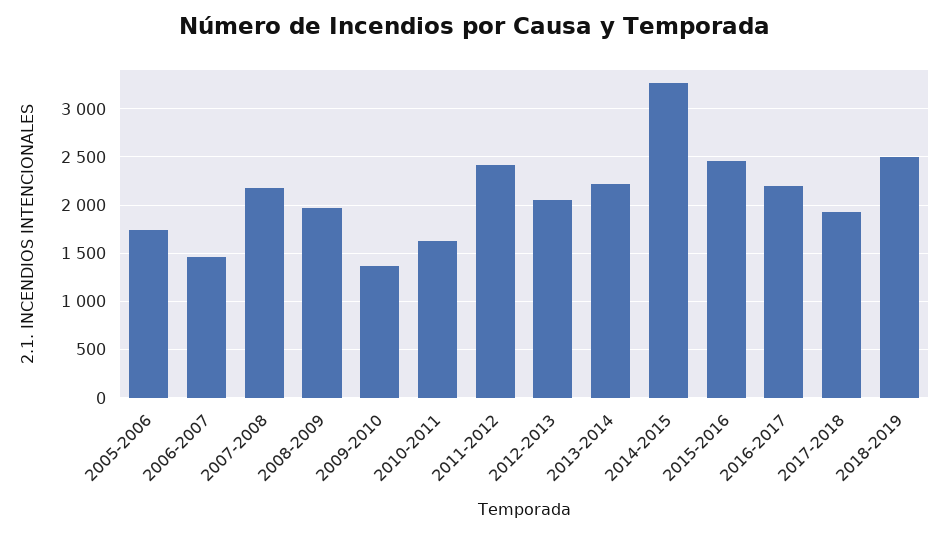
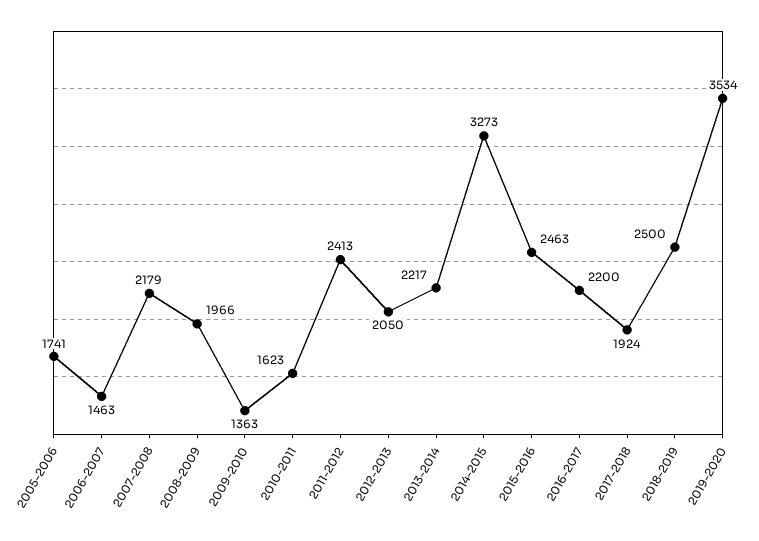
2019-2020: none -> 3534

